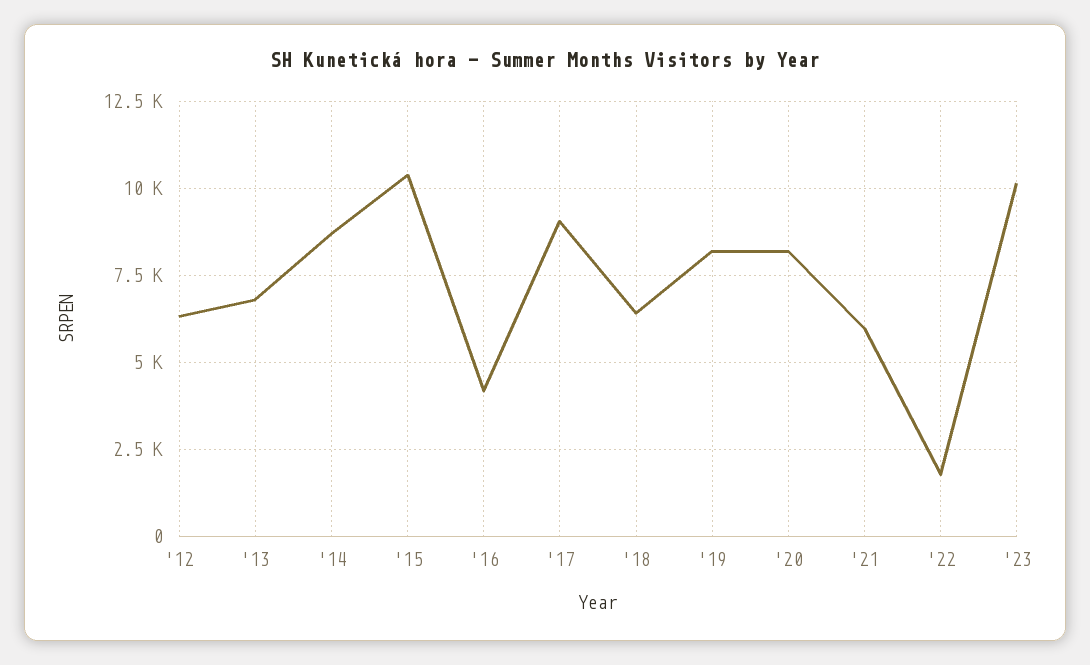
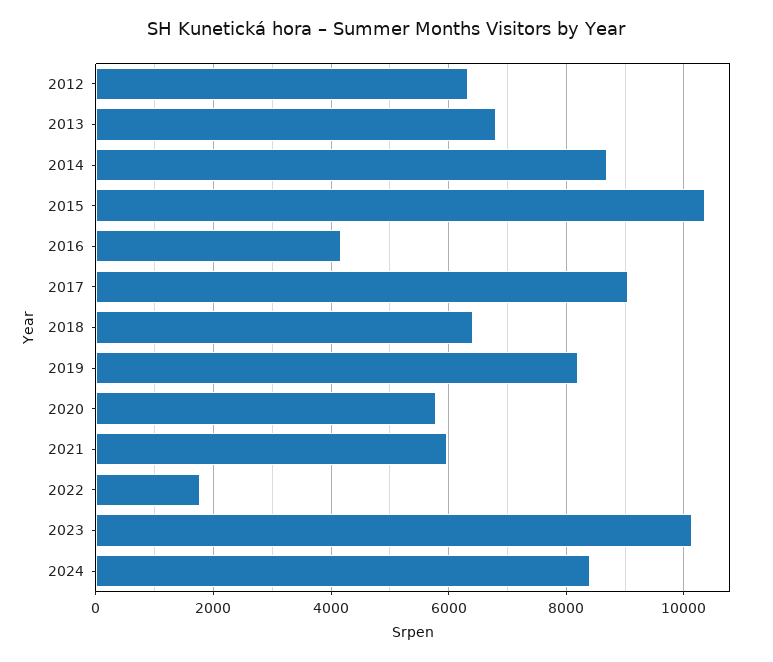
'20: 8250 -> 5800
2024: none -> 8400

